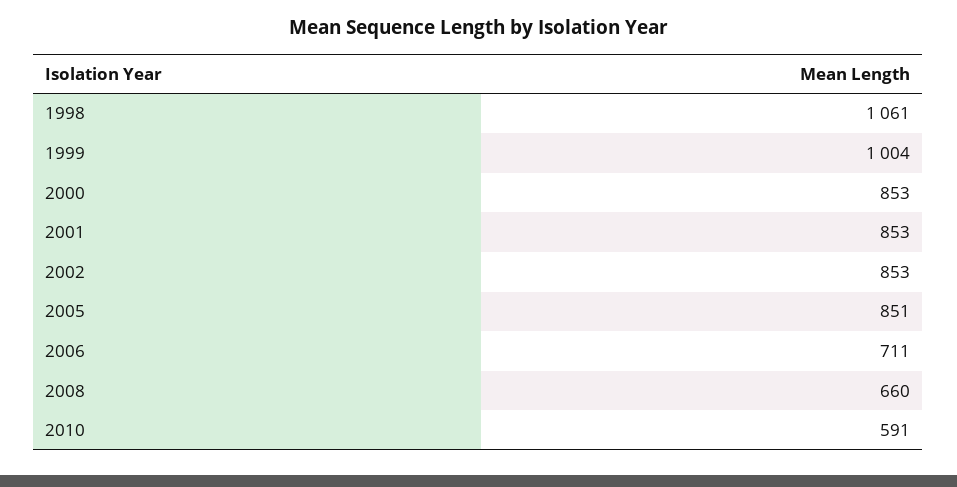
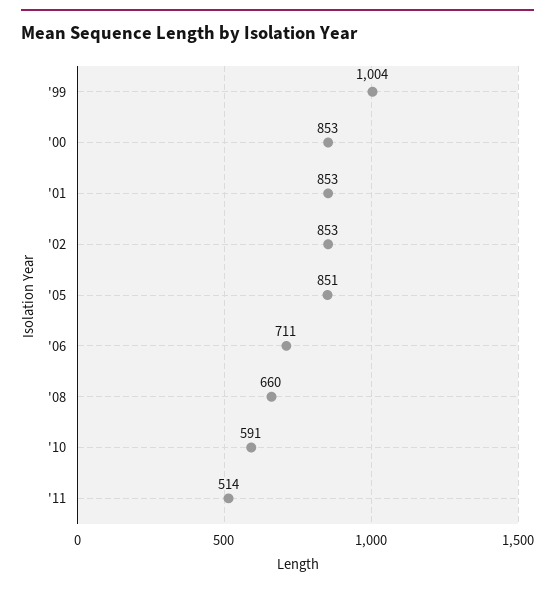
1998: 1061 -> none
'11: none -> 514

